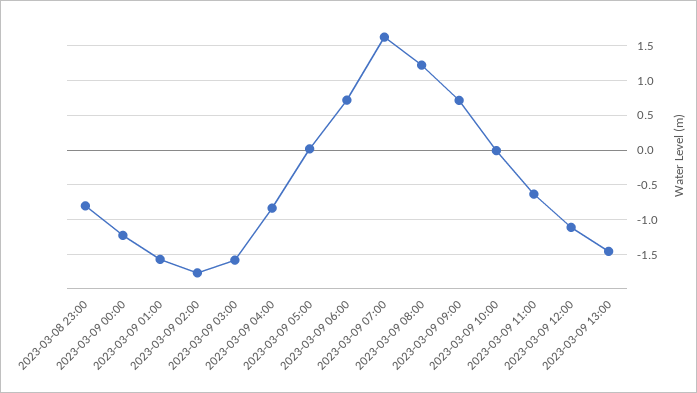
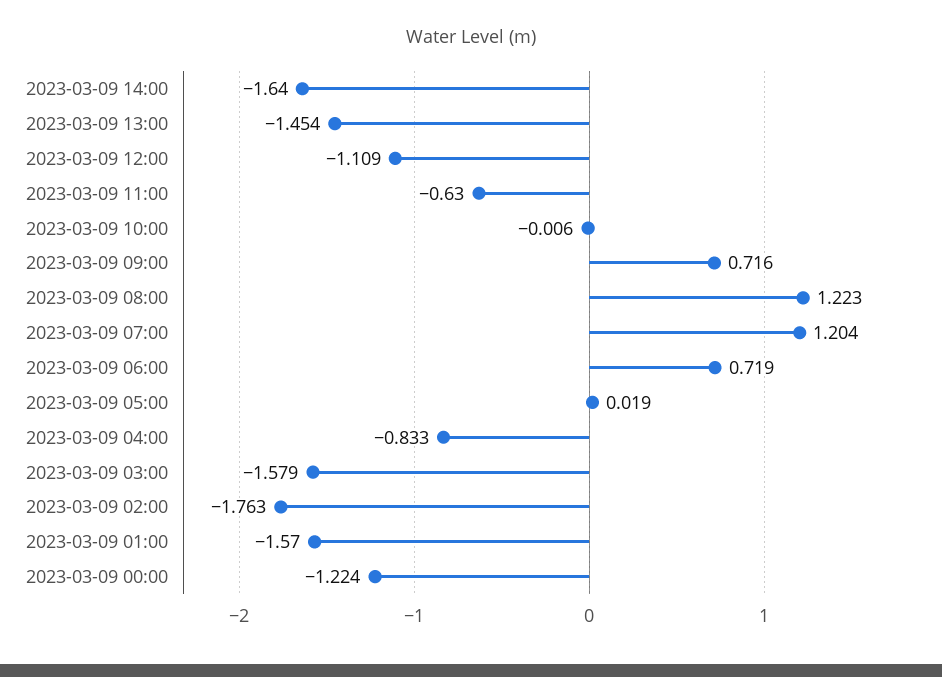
2023-03-08 23:00: -0.8 -> none
2023-03-09 07:00: 1.6 -> 1.204
2023-03-09 14:00: none -> -1.64

